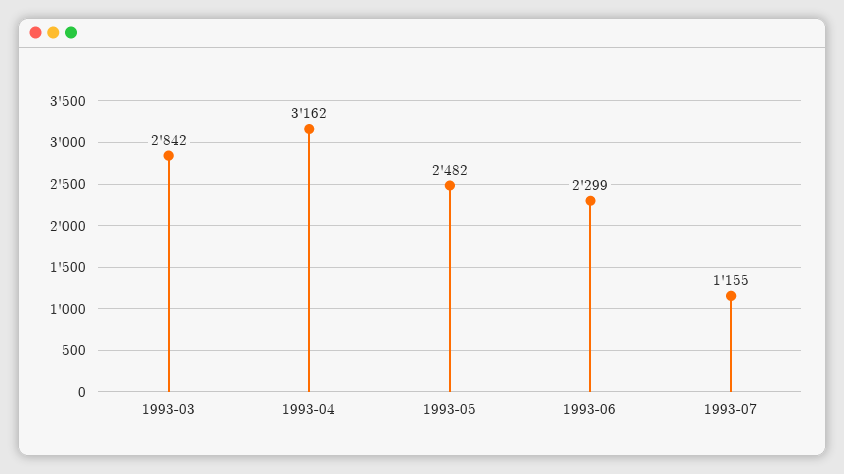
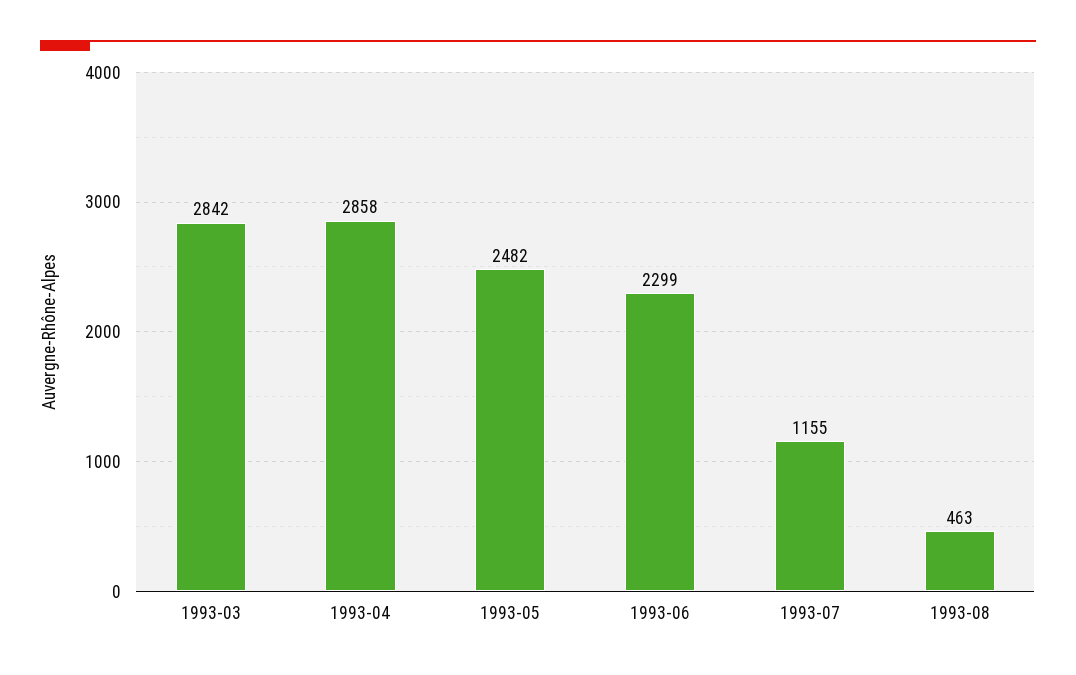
1993-04: 3162 -> 2858
1993-08: none -> 463

